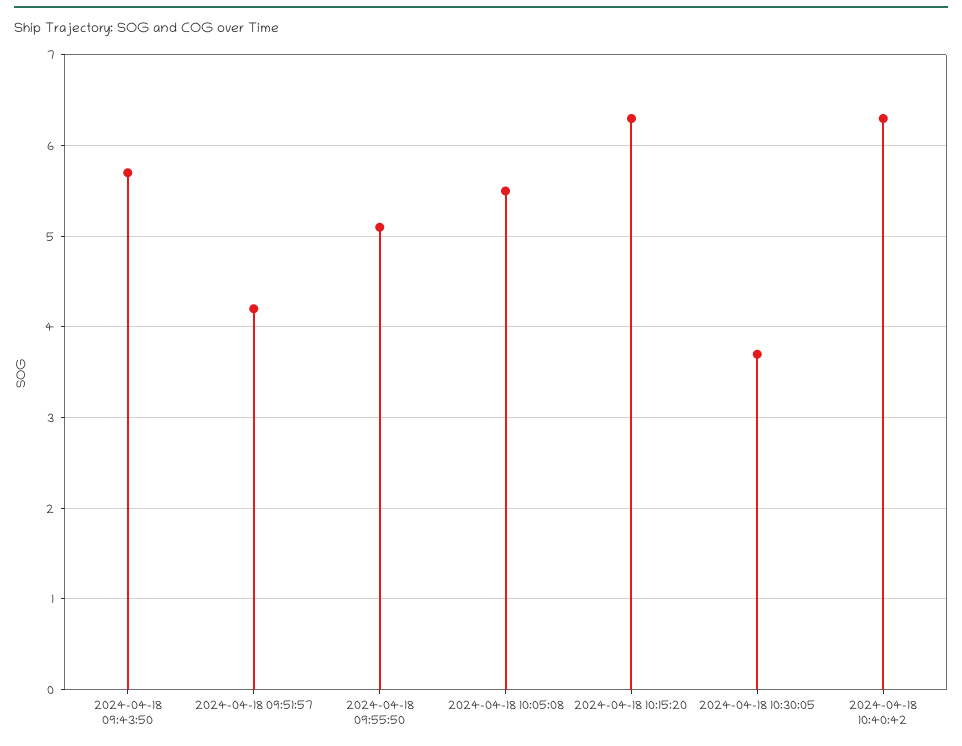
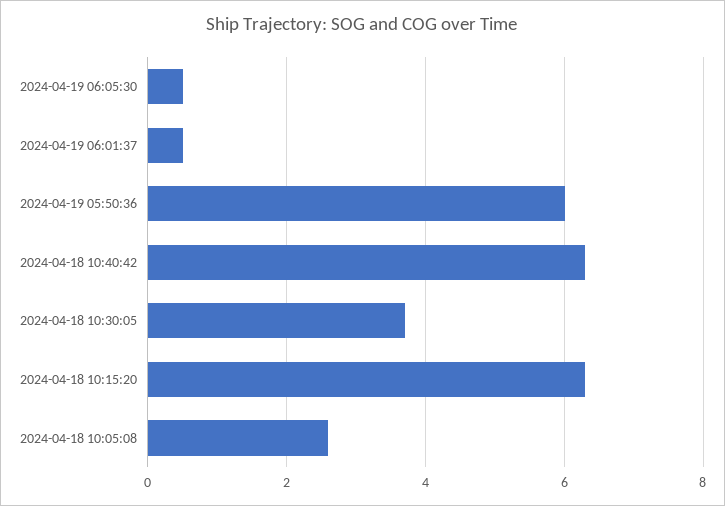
2024-04-18 09:43:50: 5.7 -> none
2024-04-18 09:51:57: 4.2 -> none
2024-04-18 09:55:50: 5.1 -> none
2024-04-18 10:05:08: 5.5 -> 2.5
2024-04-19 06:05:30: none -> 0.5
2024-04-19 06:01:37: none -> 0.5
2024-04-19 05:50:36: none -> 6

